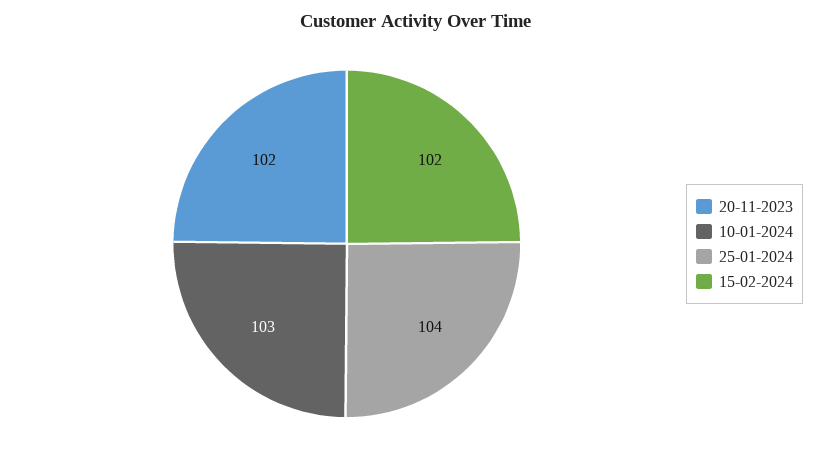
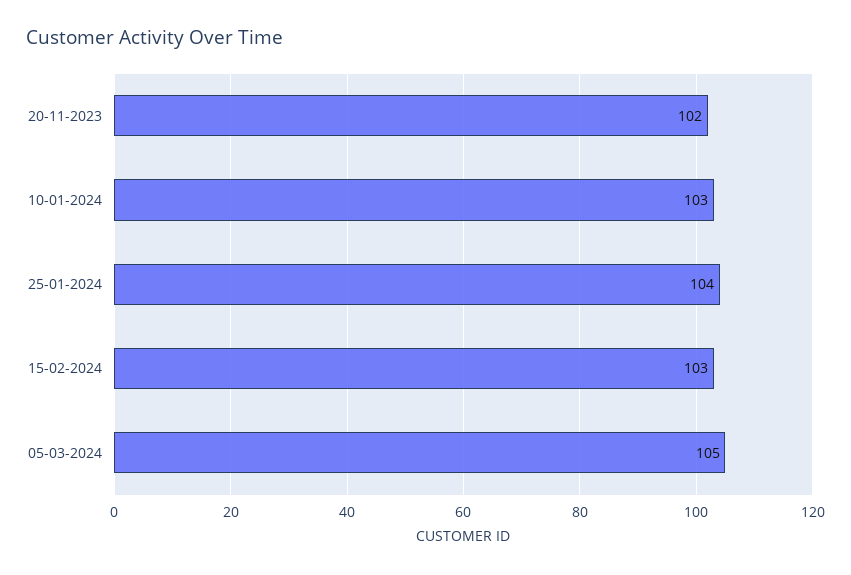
15-02-2024: 102 -> 103
05-03-2024: none -> 105

